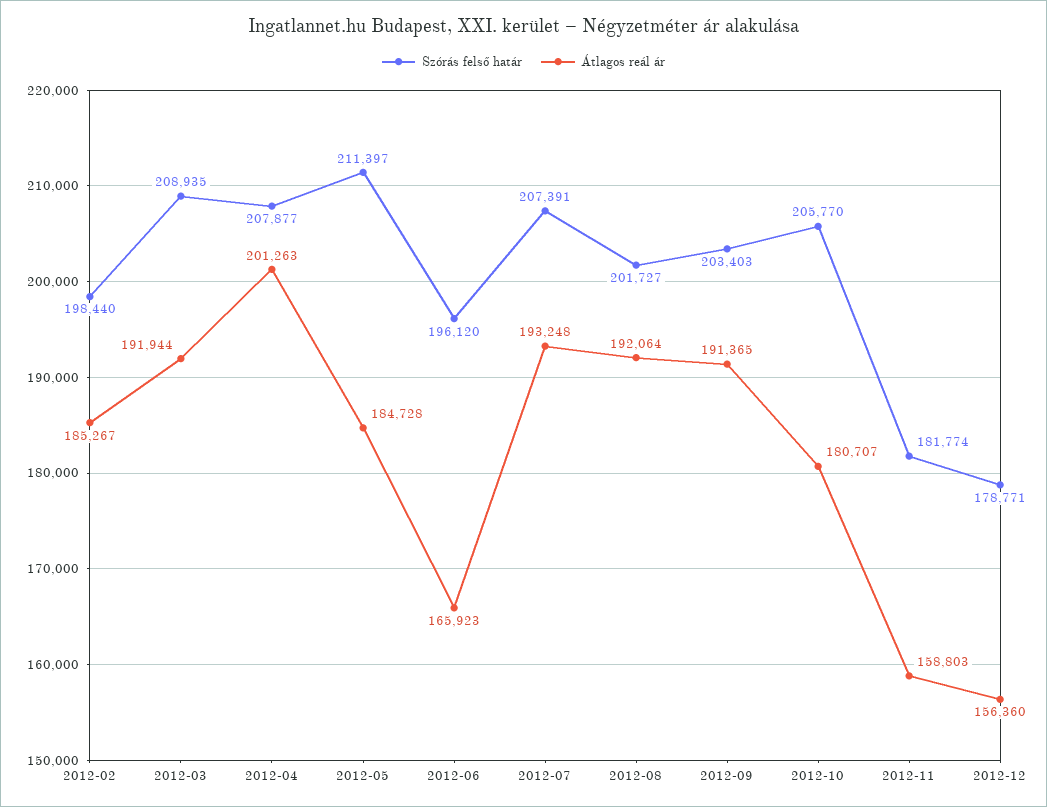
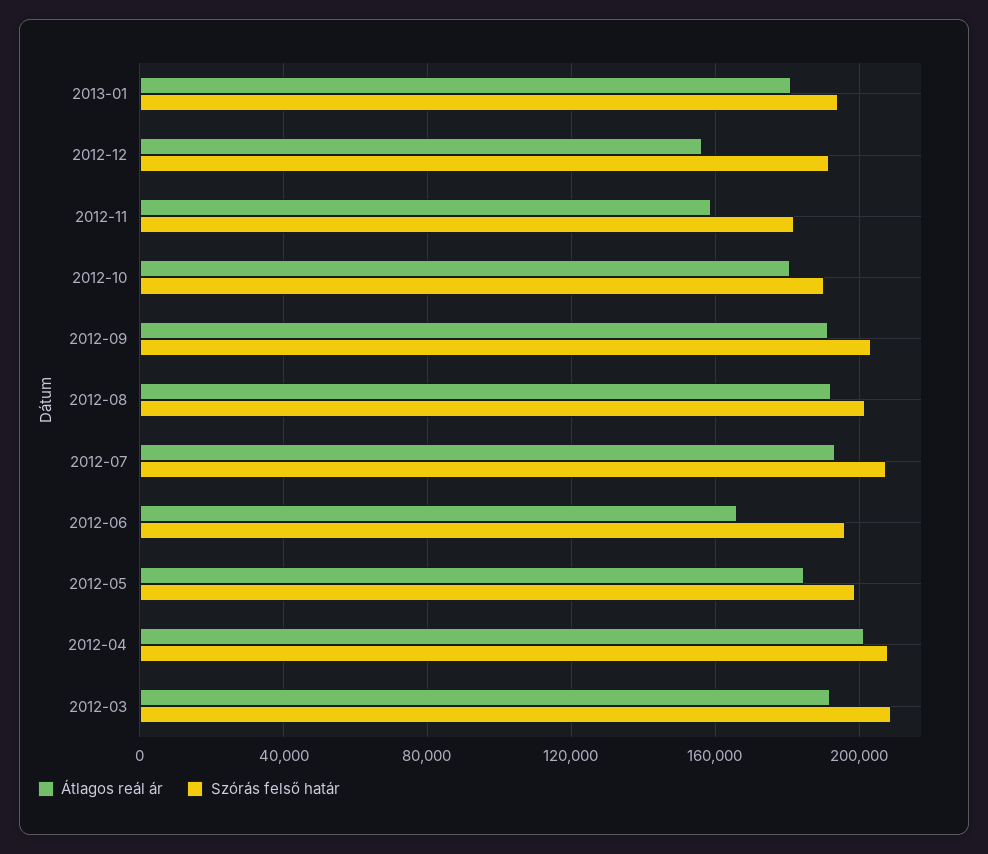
Szórás felső határ, 2012-02: 198440 -> none
Átlagos reál ár, 2012-02: 185267 -> none
Szórás felső határ, 2012-05: 211397 -> 200000
Szórás felső határ, 2012-10: 205770 -> 190000
Szórás felső határ, 2012-12: 178771 -> 190000
Átlagos reál ár, 2013-01: none -> 180000
Szórás felső határ, 2013-01: none -> 195000

